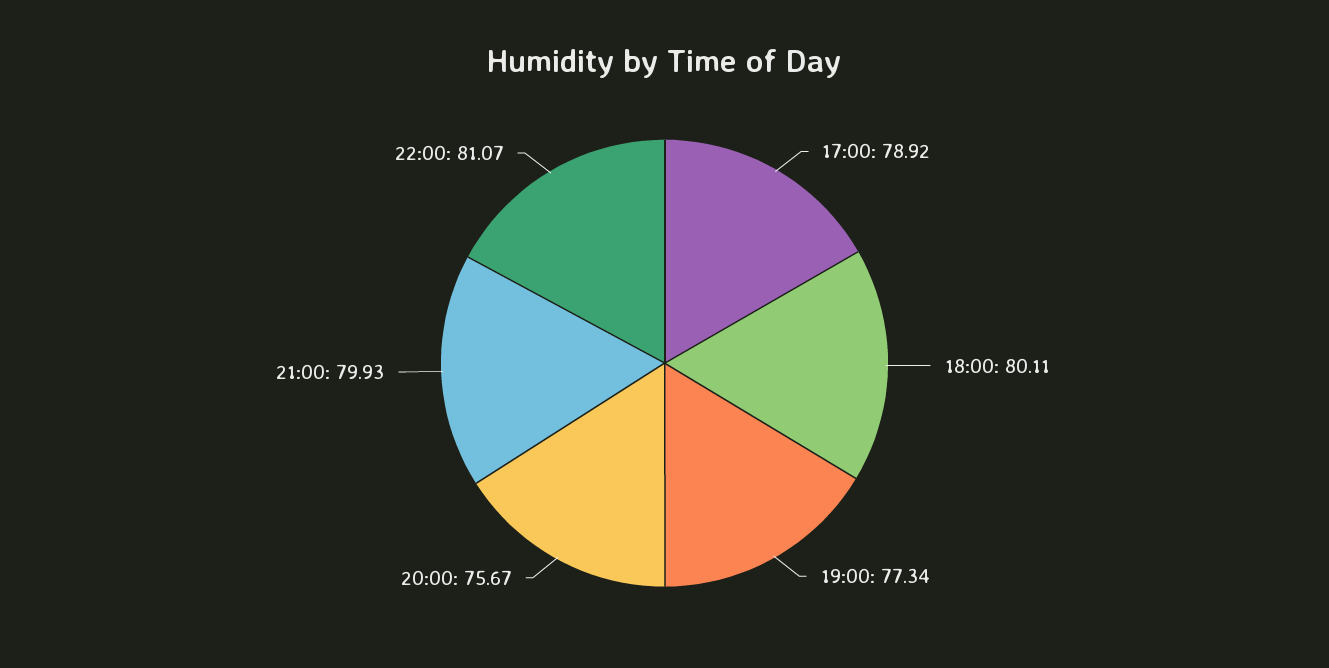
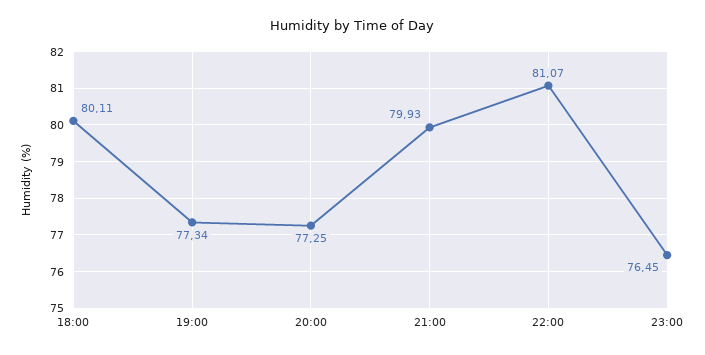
17:00: 78.92 -> none
20:00: 75.67 -> 77.25
23:00: none -> 76.45

